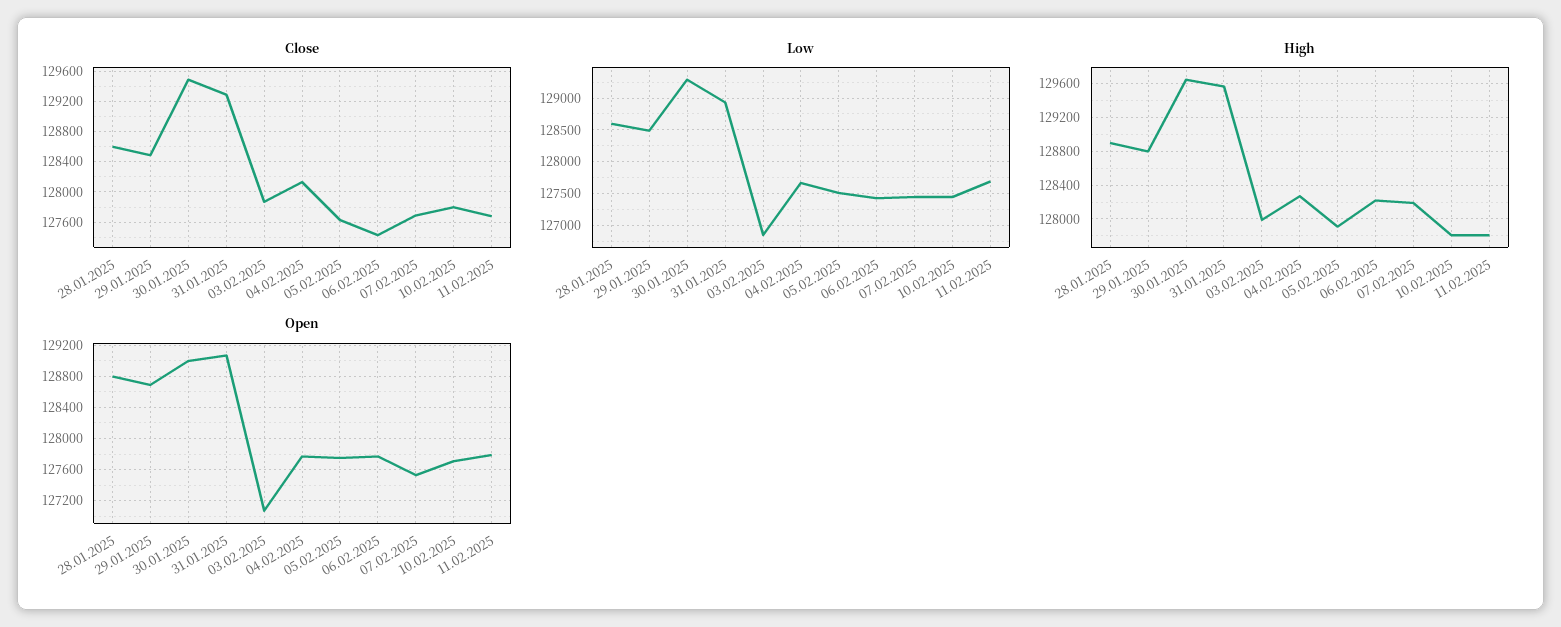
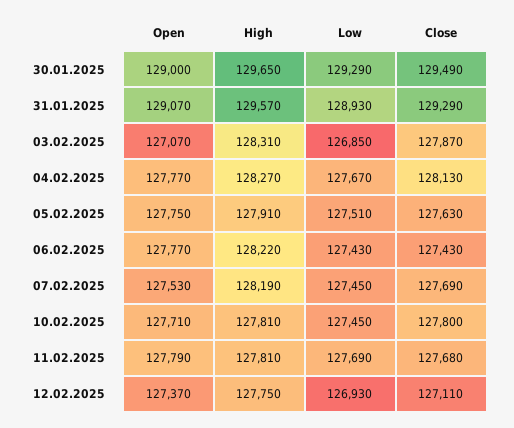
Close, 28.01.2025: 128600 -> none
Close, 29.01.2025: 128500 -> none
Low, 28.01.2025: 128600 -> none
Low, 29.01.2025: 128500 -> none
High, 28.01.2025: 128900 -> none
High, 29.01.2025: 128800 -> none
High, 03.02.2025: 128000 -> 128310
Open, 28.01.2025: 128800 -> none
Open, 29.01.2025: 128700 -> none
Open, 12.02.2025: none -> 127370
High, 12.02.2025: none -> 127750
Low, 12.02.2025: none -> 126930
Close, 12.02.2025: none -> 127110

